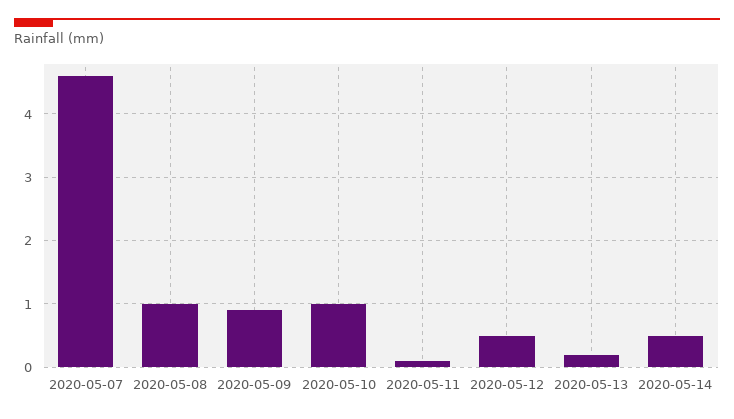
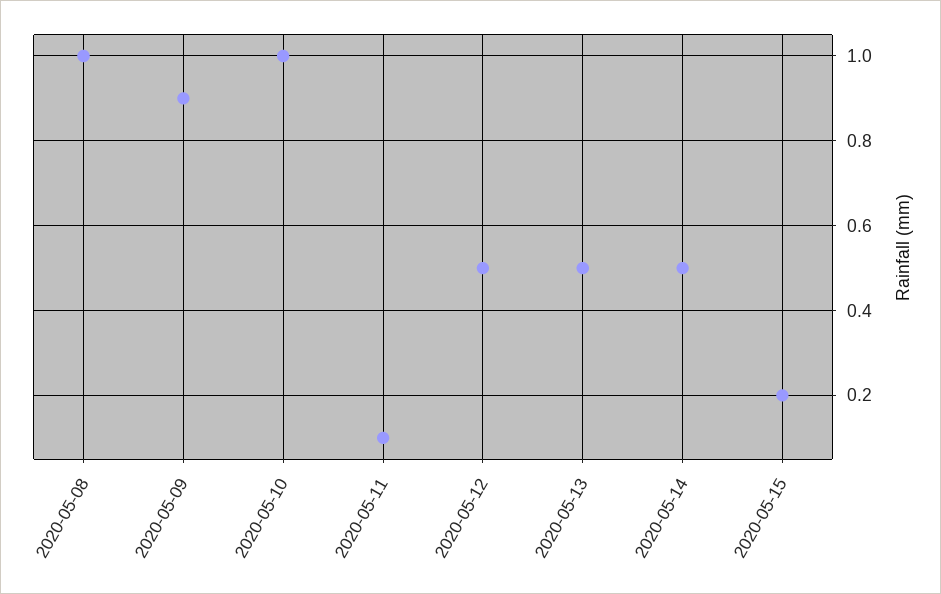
2020-05-07: 4.6 -> none
2020-05-13: 0.2 -> 0.5
2020-05-15: none -> 0.2

